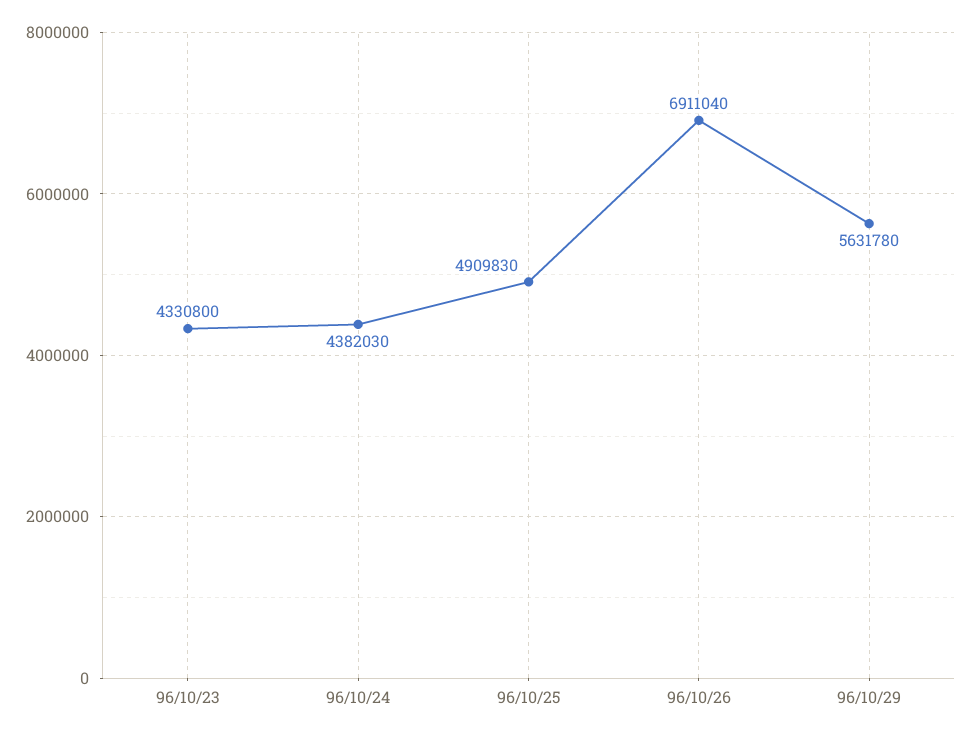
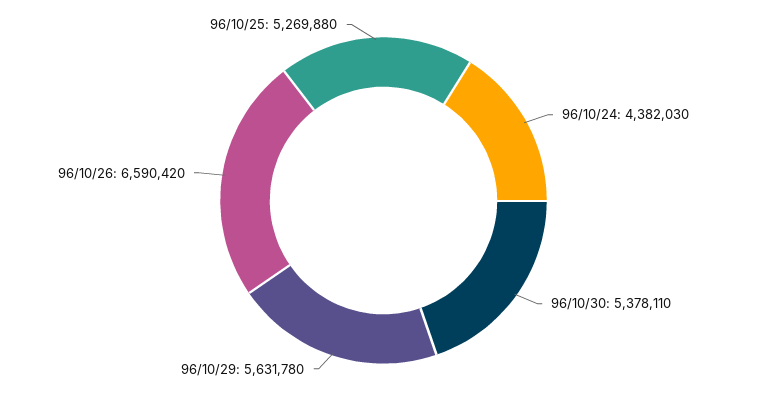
96/10/23: 4330800 -> none
96/10/25: 4909830 -> 5269880
96/10/26: 6911040 -> 6590420
96/10/30: none -> 5378110

